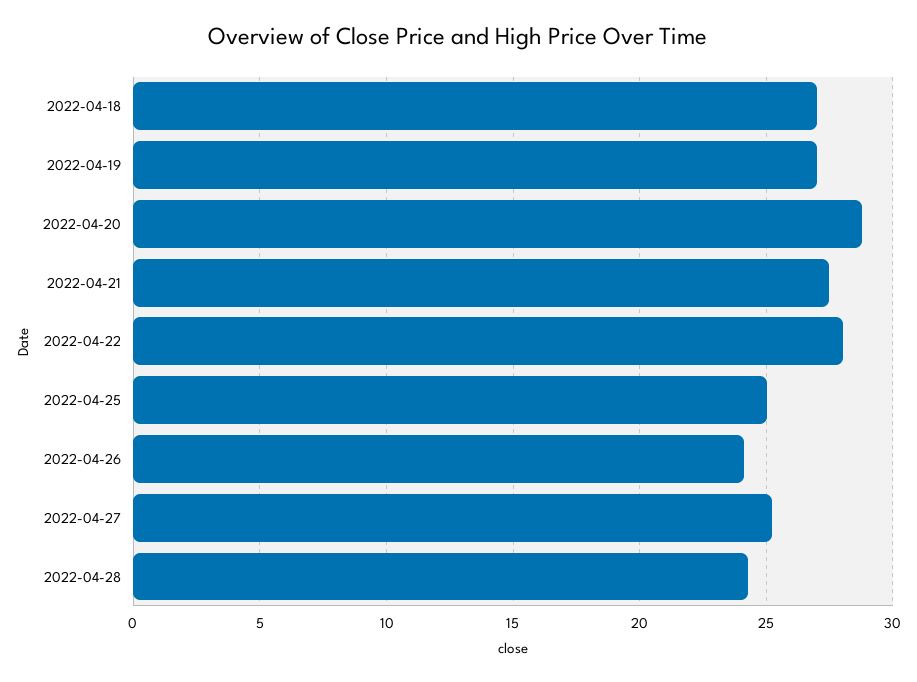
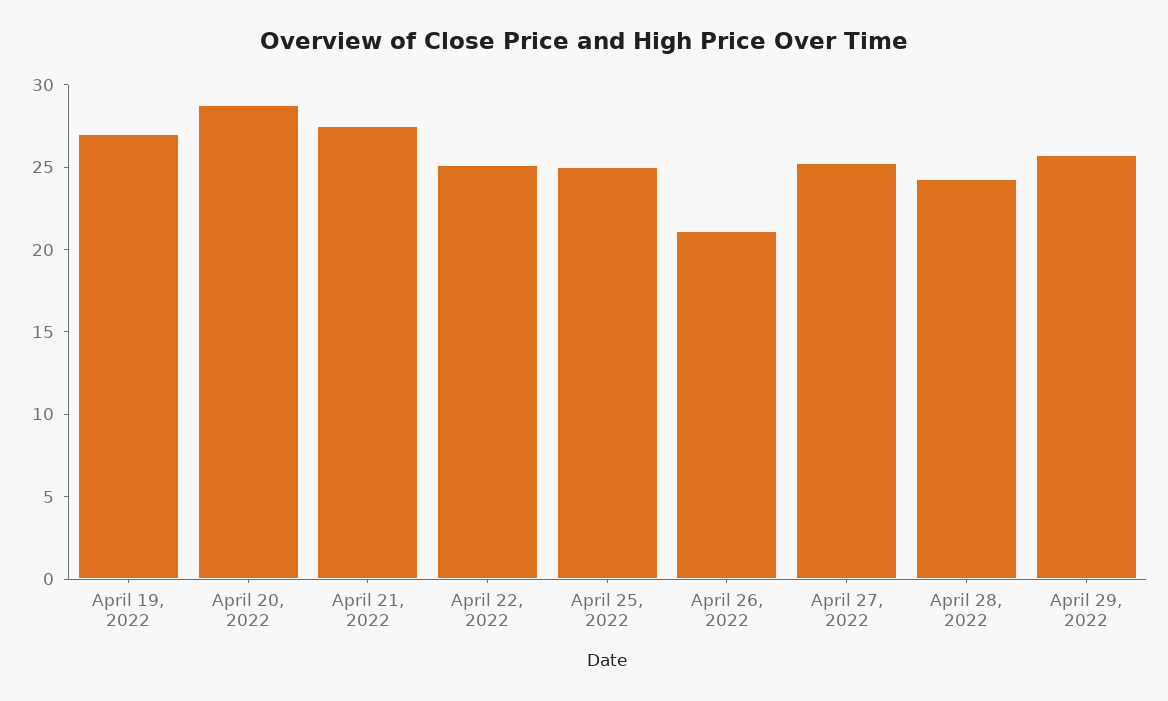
2022-04-18: 27 -> none
2022-04-22: 28 -> 25
2022-04-26: 24 -> 21
April 29, 2022: none -> 26

